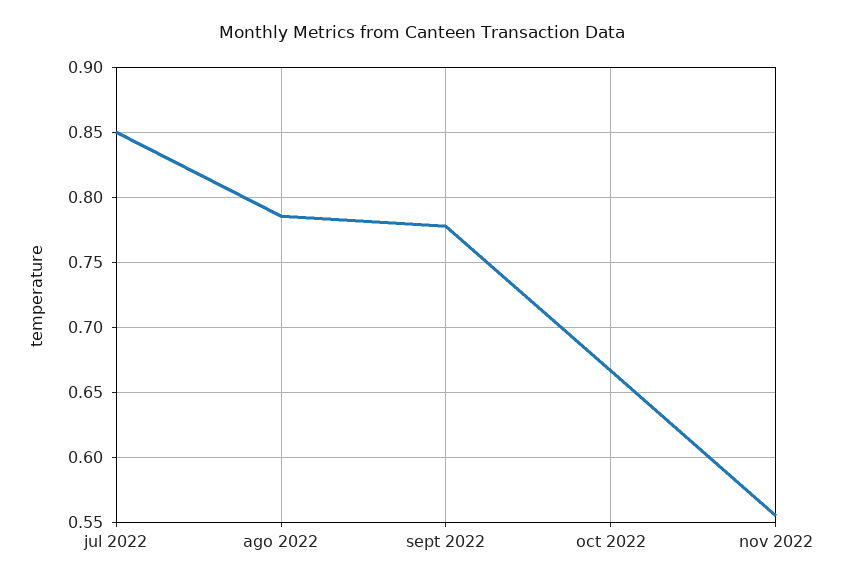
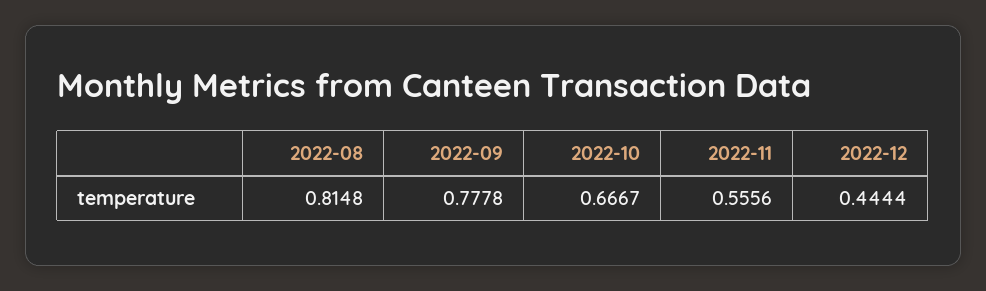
jul 2022: 0.85 -> none
ago 2022: 0.785 -> 0.8148
2022-12: none -> 0.4444

